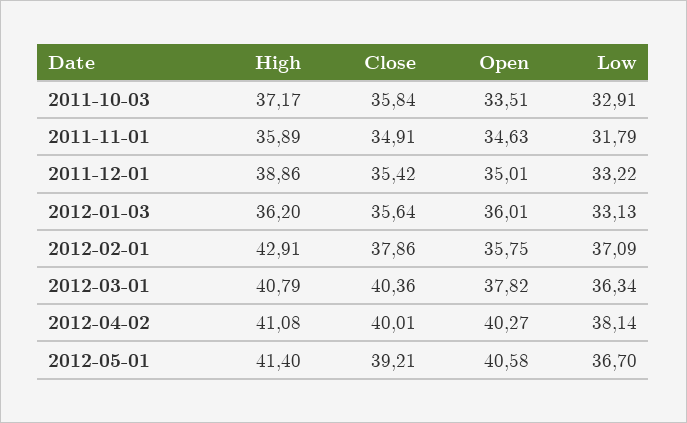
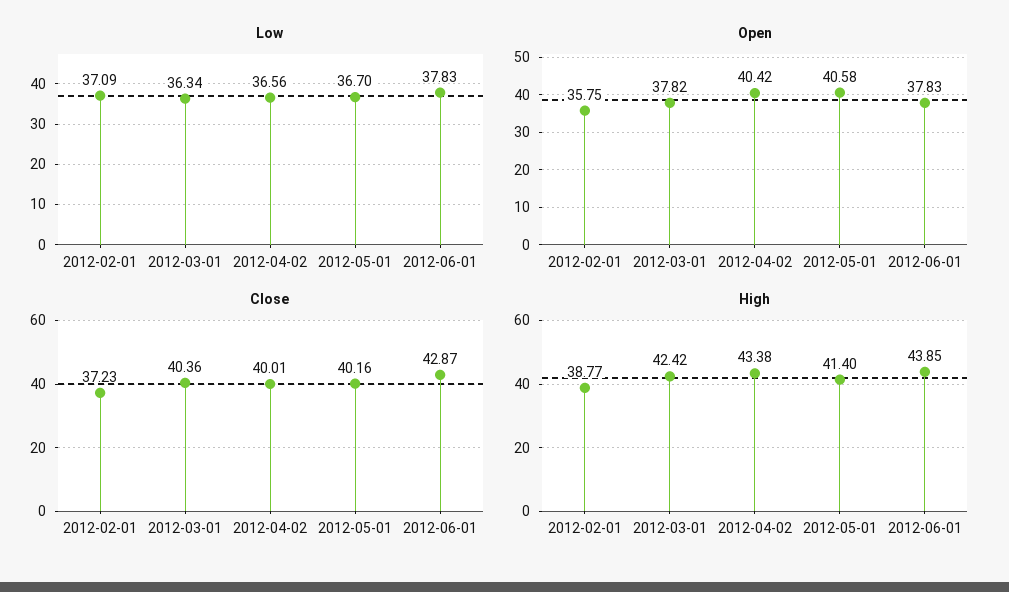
High, 2011-10-03: 37.17 -> none
Close, 2011-10-03: 35.84 -> none
Open, 2011-10-03: 33.51 -> none
Low, 2011-10-03: 32.91 -> none
High, 2011-11-01: 35.89 -> none
Close, 2011-11-01: 34.91 -> none
Open, 2011-11-01: 34.63 -> none
Low, 2011-11-01: 31.79 -> none
High, 2011-12-01: 38.86 -> none
Close, 2011-12-01: 35.42 -> none
Open, 2011-12-01: 35.01 -> none
Low, 2011-12-01: 33.22 -> none
High, 2012-01-03: 36.2 -> none
Close, 2012-01-03: 35.64 -> none
Open, 2012-01-03: 36.01 -> none
Low, 2012-01-03: 33.13 -> none
High, 2012-02-01: 42.91 -> 38.77
Close, 2012-02-01: 37.86 -> 37.23
High, 2012-03-01: 40.79 -> 42.42
High, 2012-04-02: 41.08 -> 43.38
Open, 2012-04-02: 40.27 -> 40.42
Low, 2012-04-02: 38.14 -> 36.56
Close, 2012-05-01: 39.21 -> 40.16
Low, 2012-06-01: none -> 37.83
Open, 2012-06-01: none -> 37.83
Close, 2012-06-01: none -> 42.87
High, 2012-06-01: none -> 43.85

